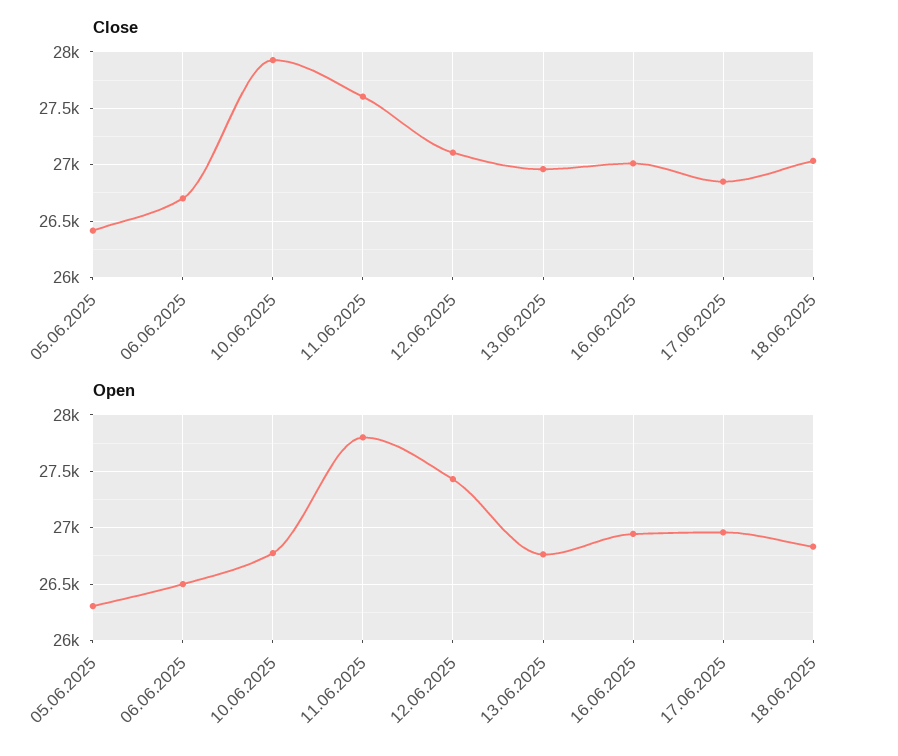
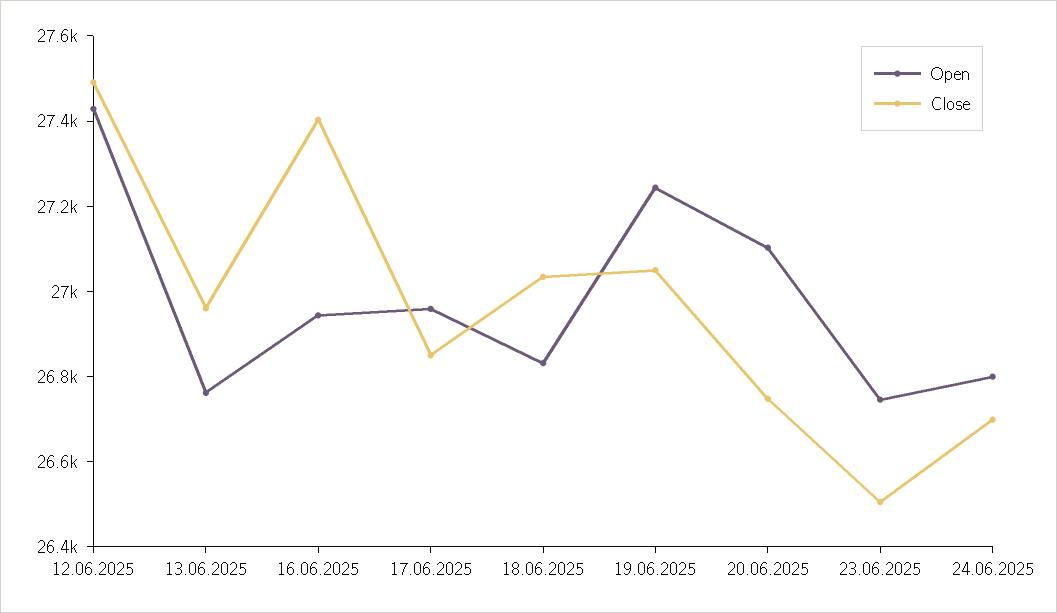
Close, 05.06.2025: 26400 -> none
Close, 06.06.2025: 26700 -> none
Close, 10.06.2025: 27900 -> none
Close, 11.06.2025: 27600 -> none
Close, 12.06.2025: 27100 -> 27500
Close, 16.06.2025: 27000 -> 27400
Open, 05.06.2025: 26300 -> none
Open, 06.06.2025: 26500 -> none
Open, 10.06.2025: 26800 -> none
Open, 11.06.2025: 27800 -> none
Open, 19.06.2025: none -> 27250
Close, 19.06.2025: none -> 27050
Open, 20.06.2025: none -> 27100
Close, 20.06.2025: none -> 26750
Open, 23.06.2025: none -> 26750
Close, 23.06.2025: none -> 26500
Open, 24.06.2025: none -> 26800
Close, 24.06.2025: none -> 26700

